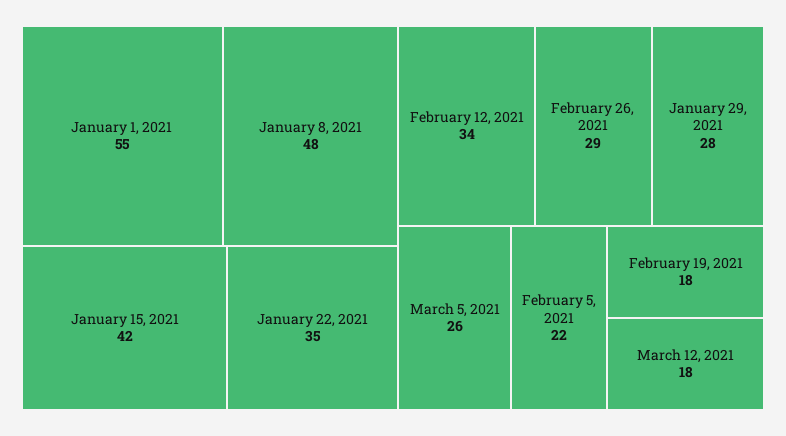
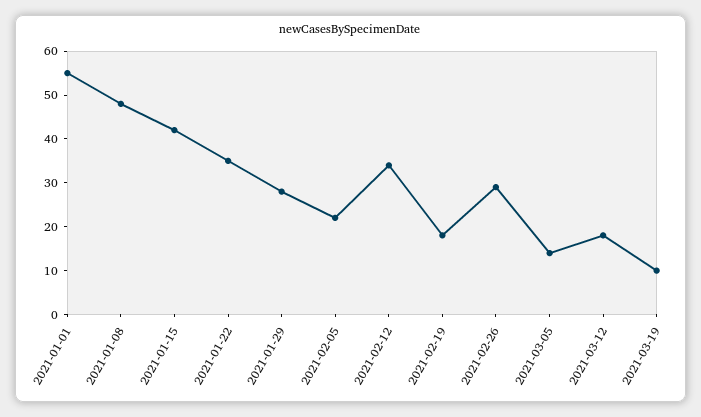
March 5, 2021: 26 -> 15
2021-03-19: none -> 10

